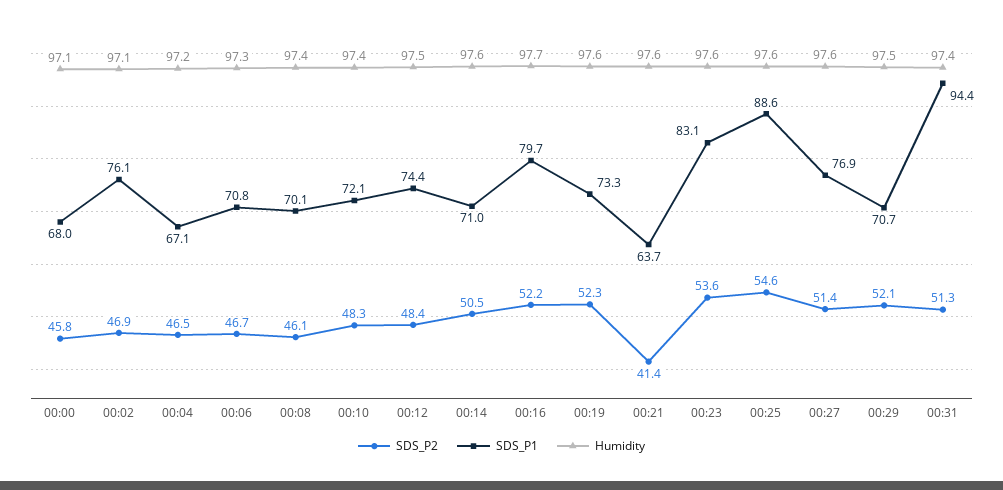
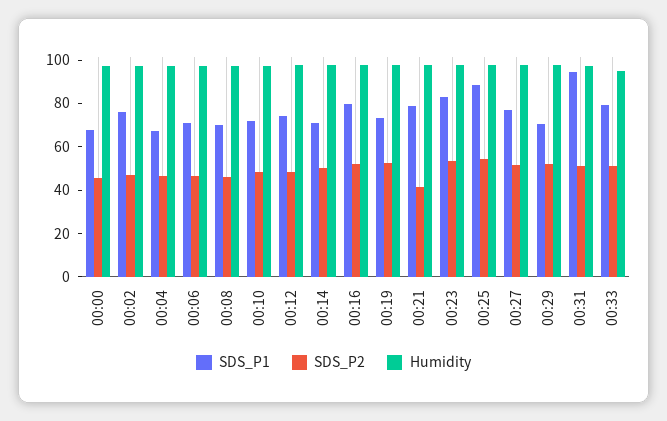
SDS_P1, 00:21: 63.7 -> 80
SDS_P1, 00:33: none -> 80
SDS_P2, 00:33: none -> 50
Humidity, 00:33: none -> 95

